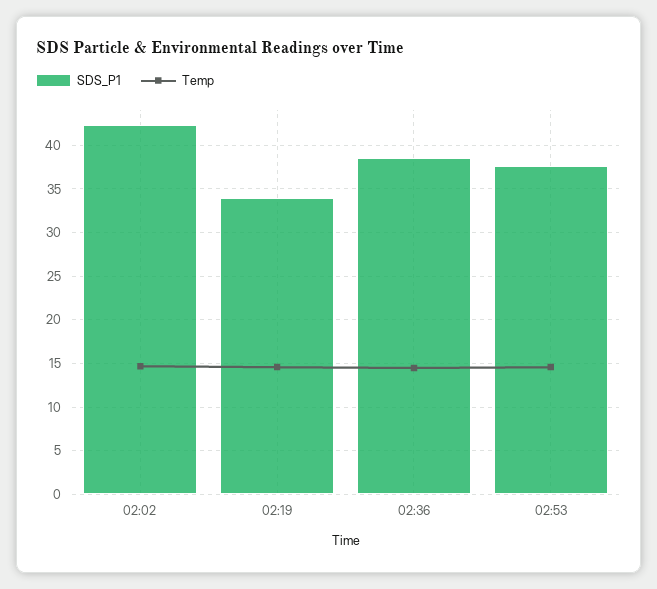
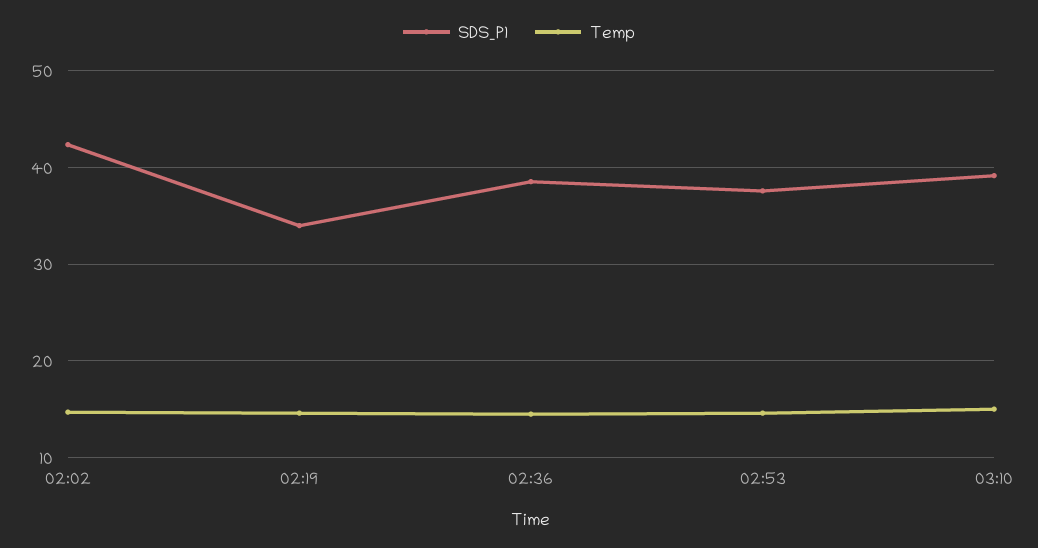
SDS_P1, 03:10: none -> 39
Temp, 03:10: none -> 15

